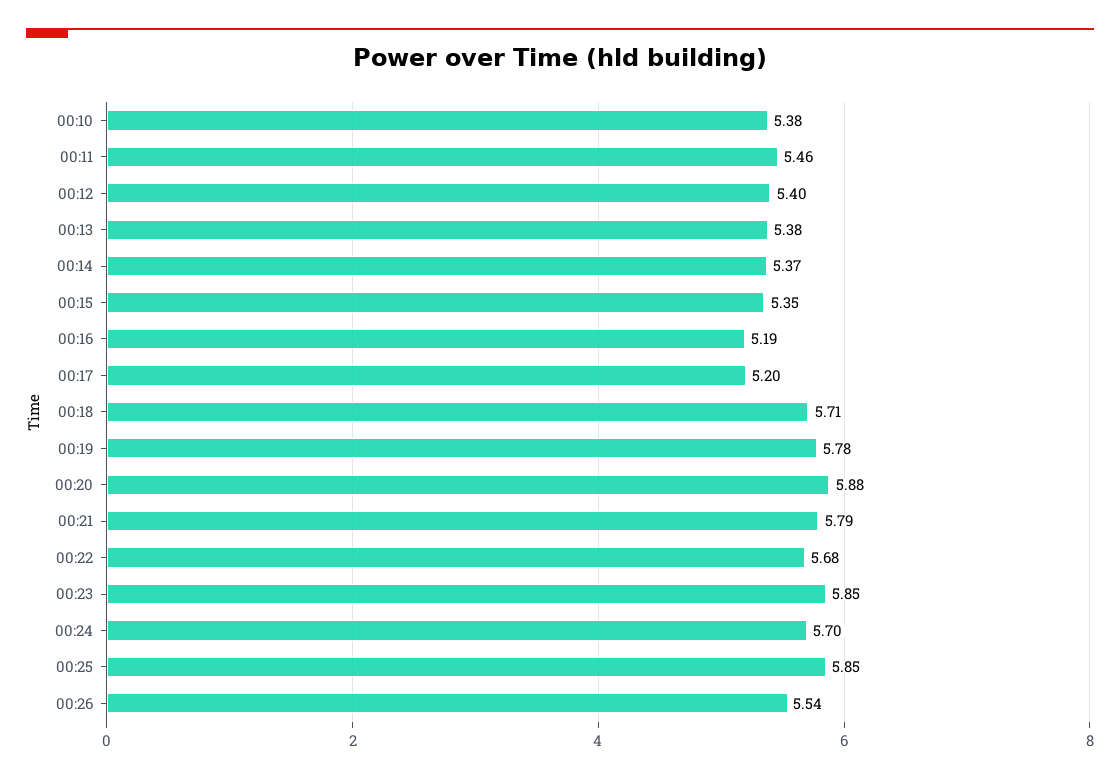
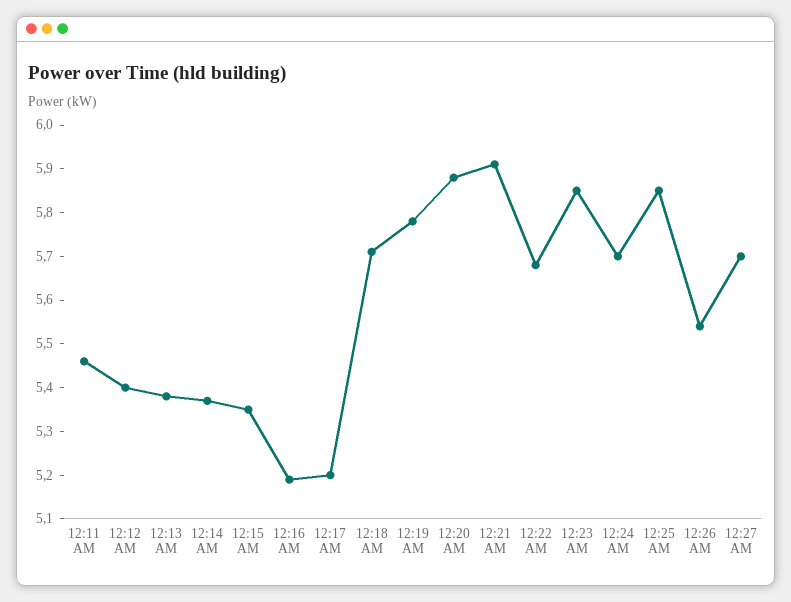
00:10: 5.38 -> none
00:21: 5.79 -> 5.9
12:27 AM: none -> 5.7

